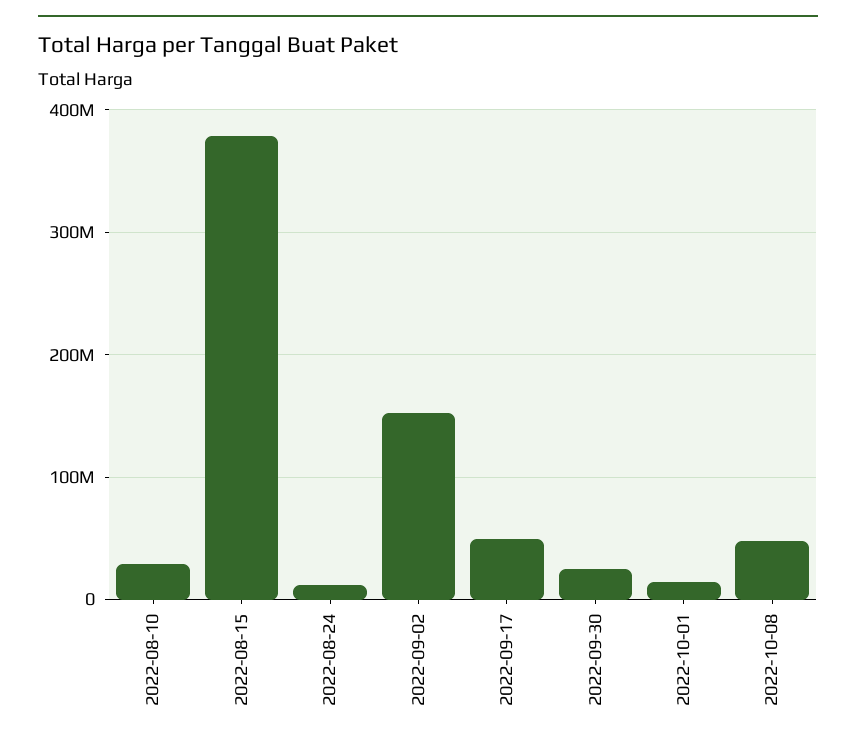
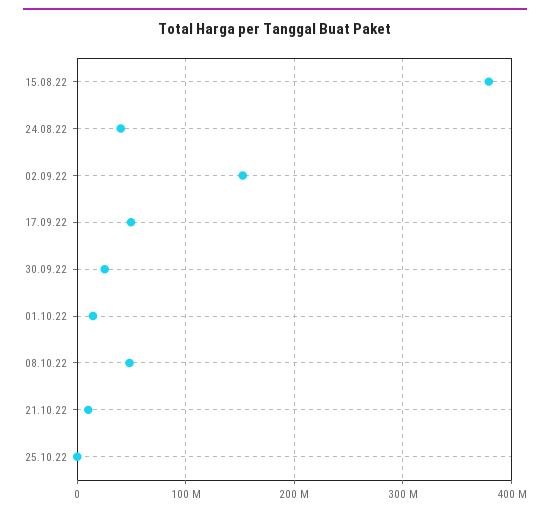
2022-08-10: 30000000 -> none
2022-08-24: 10000000 -> 40000000
21.10.22: none -> 10000000
25.10.22: none -> 0

